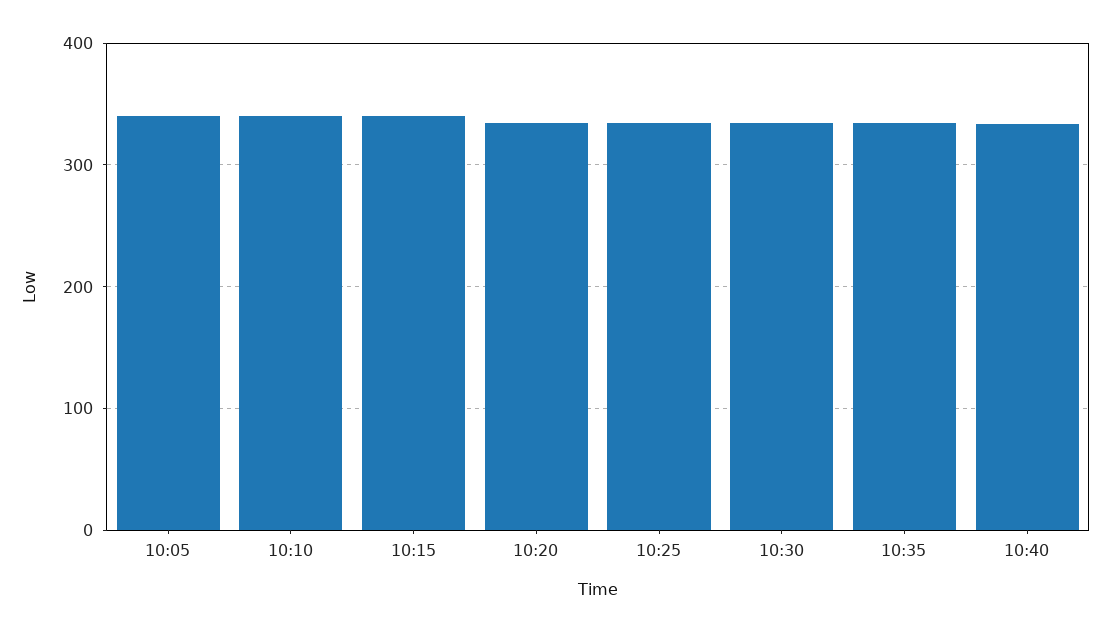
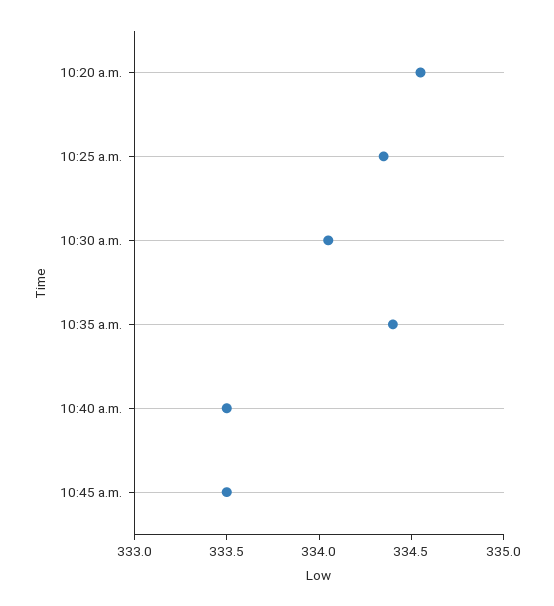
10:05: 340 -> none
10:10: 340 -> none
10:15: 340 -> none
10:45 a.m.: none -> 333.5

